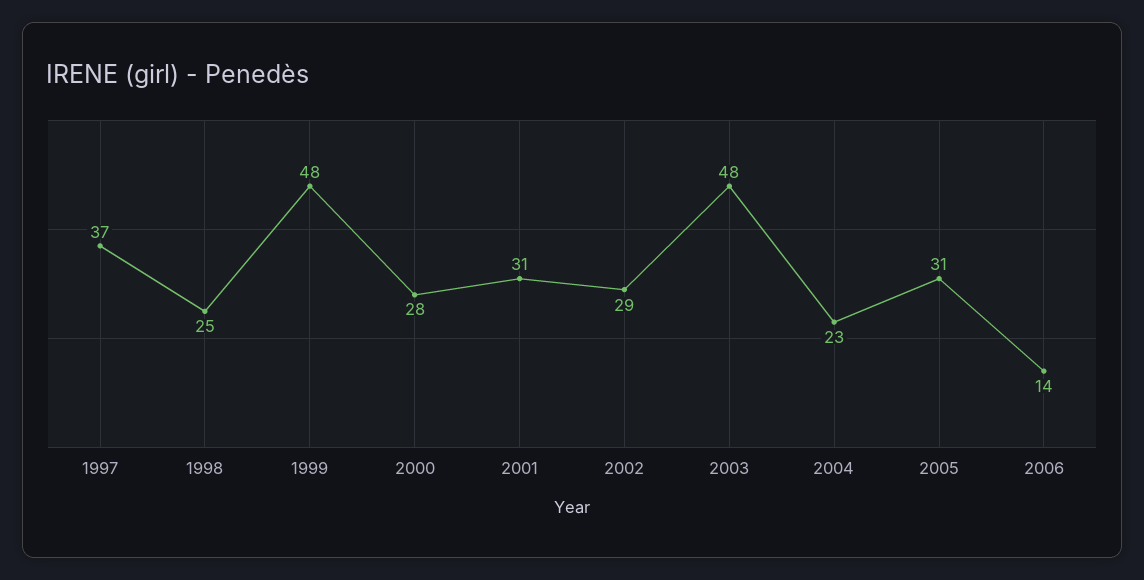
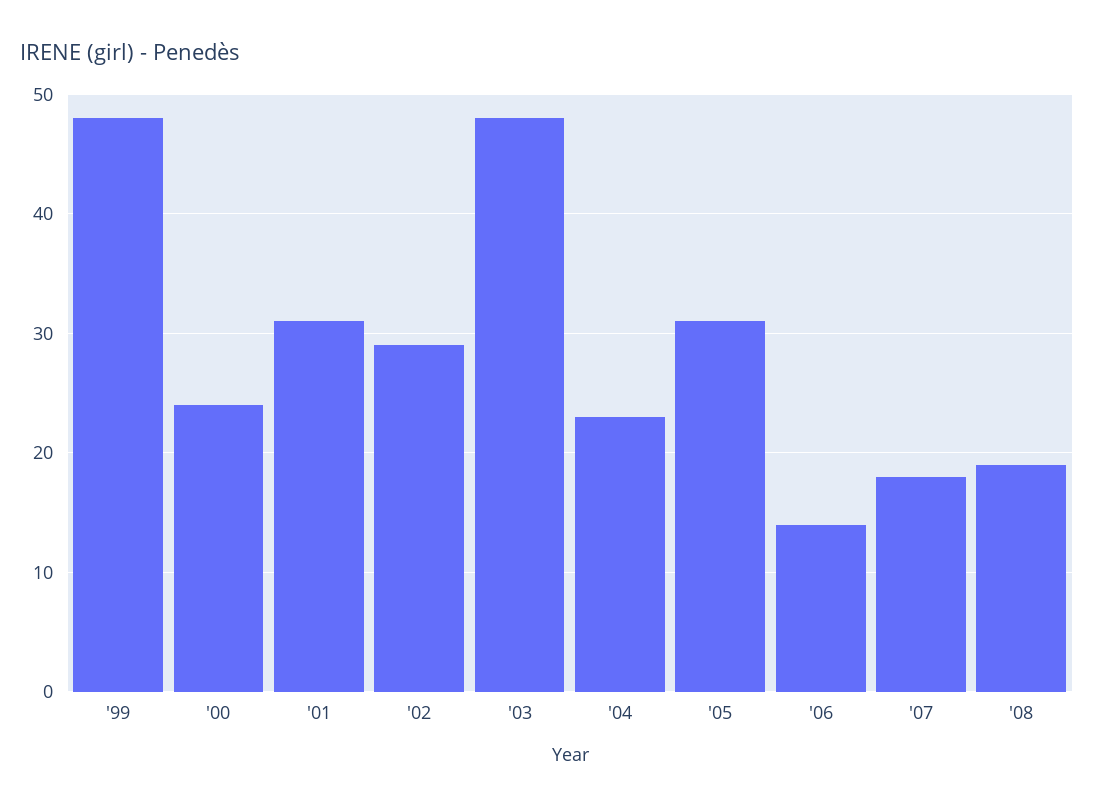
1997: 37 -> none
1998: 25 -> none
2000: 28 -> 24
'07: none -> 18
'08: none -> 19

